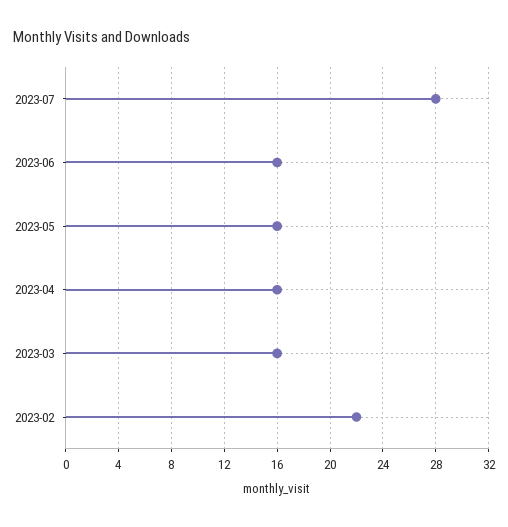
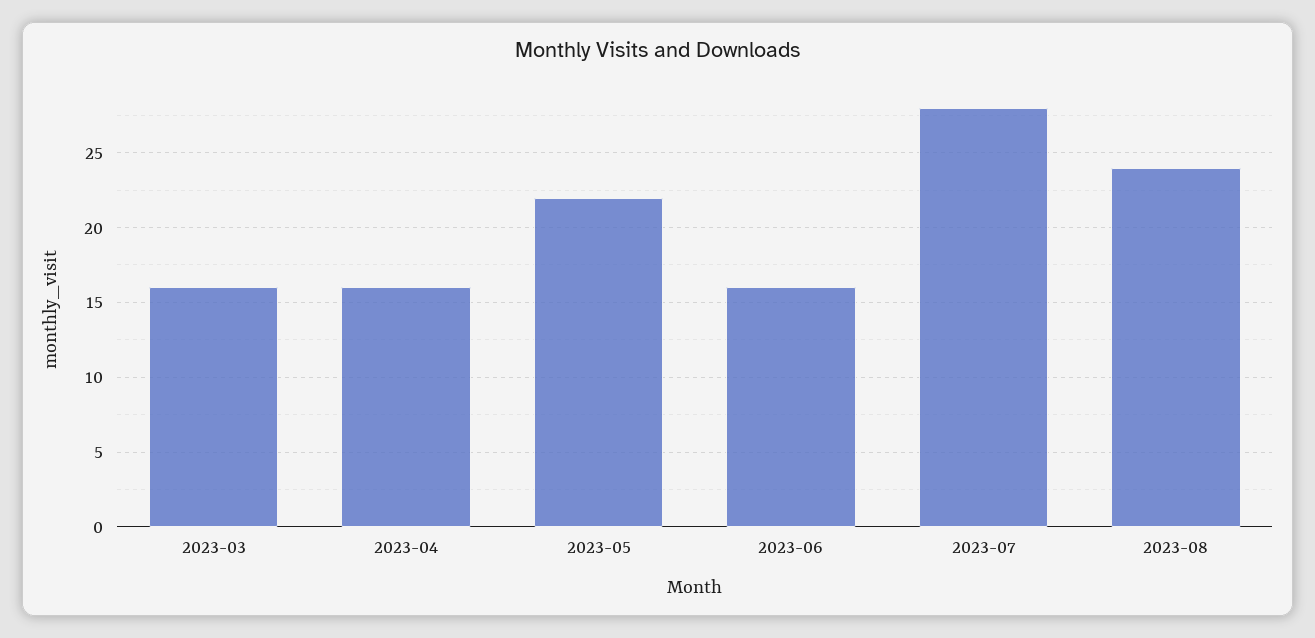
2023-05: 16 -> 22
2023-02: 22 -> none
2023-08: none -> 24

